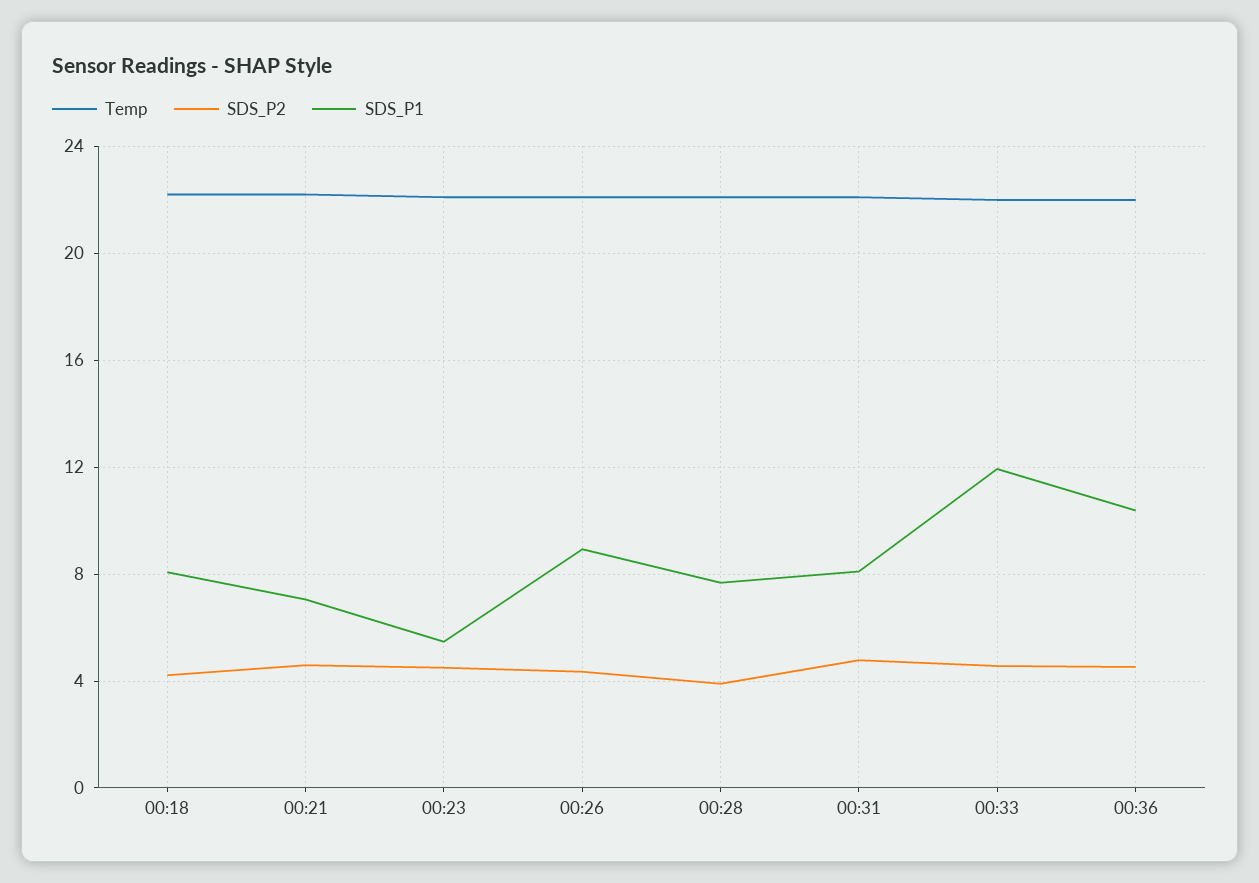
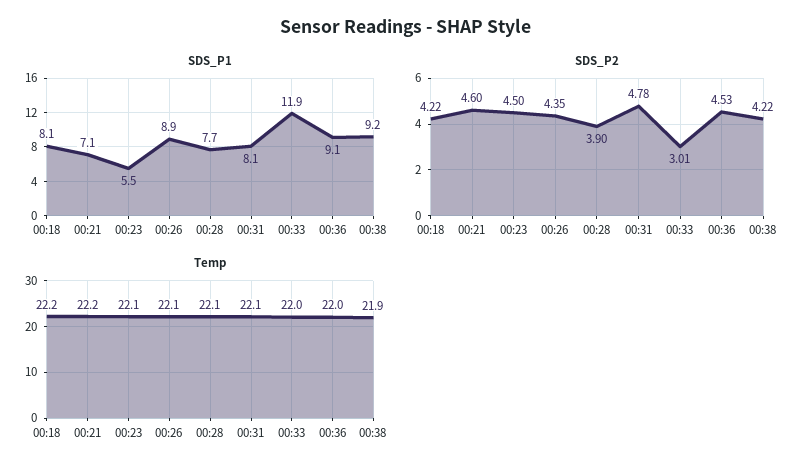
SDS_P2, 00:33: 4.5 -> 3.01
SDS_P1, 00:36: 10.5 -> 9.1
SDS_P1, 00:38: none -> 9.2
SDS_P2, 00:38: none -> 4.22
Temp, 00:38: none -> 21.9

